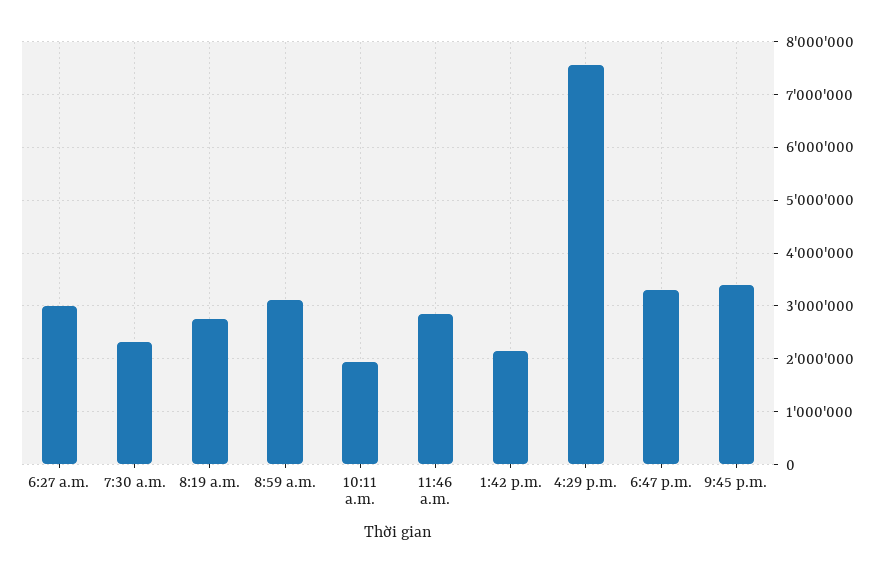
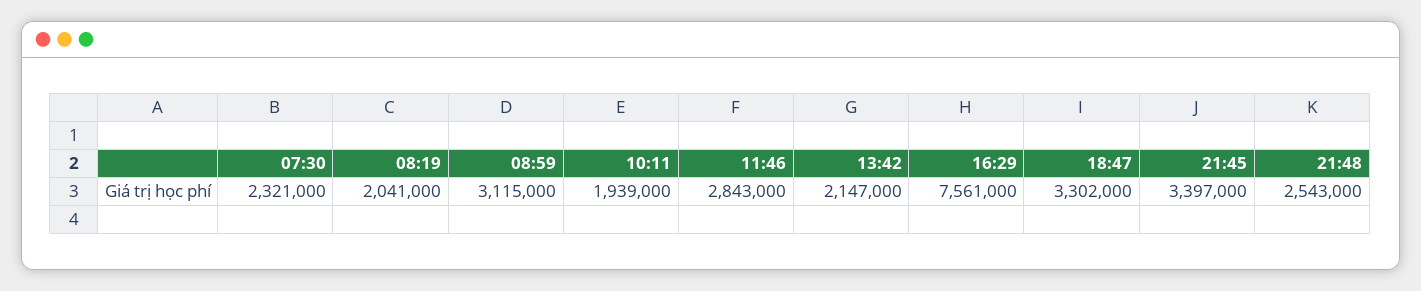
6:27 a.m.: 3000000 -> none
8:19 a.m.: 2800000 -> 2041000
21:48: none -> 2543000

